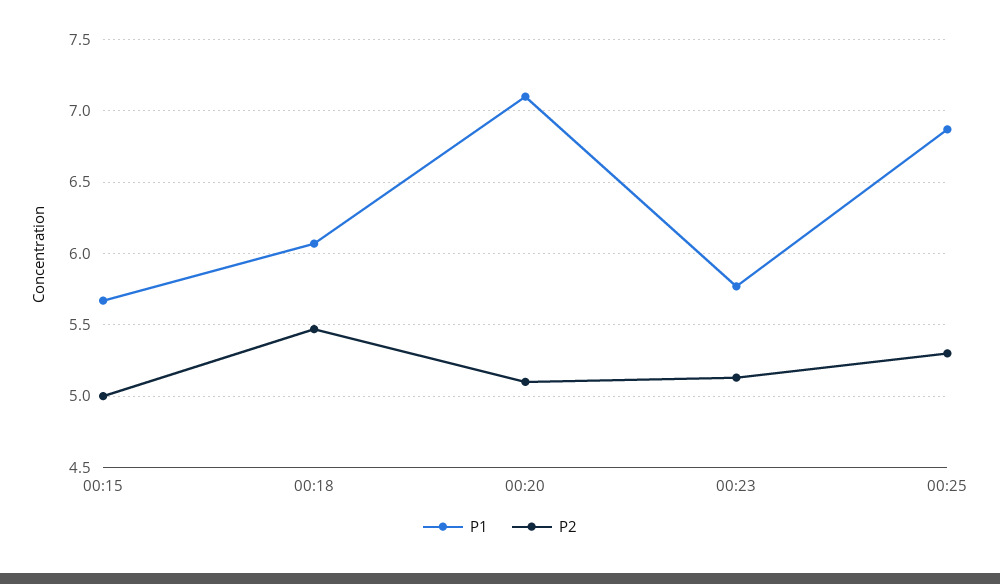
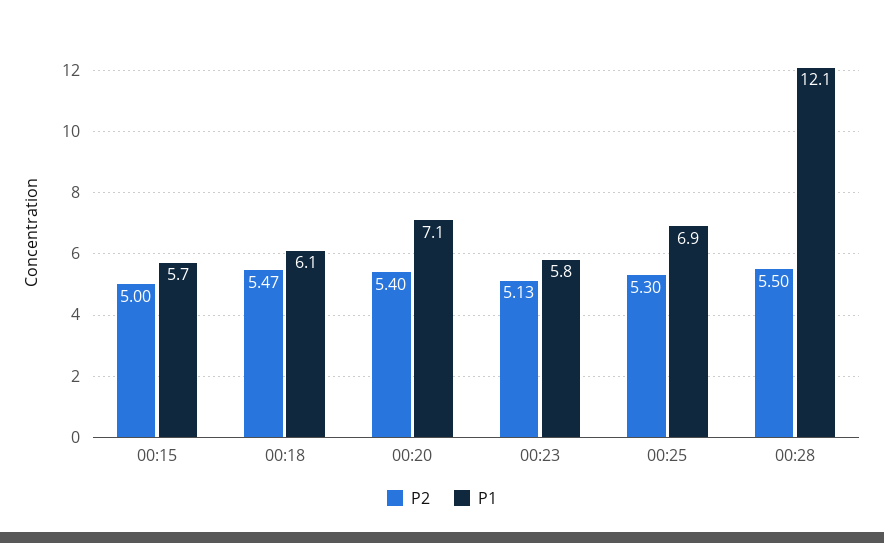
P2, 00:20: 5.1 -> 5.4
P2, 00:28: none -> 5.5
P1, 00:28: none -> 12.1

